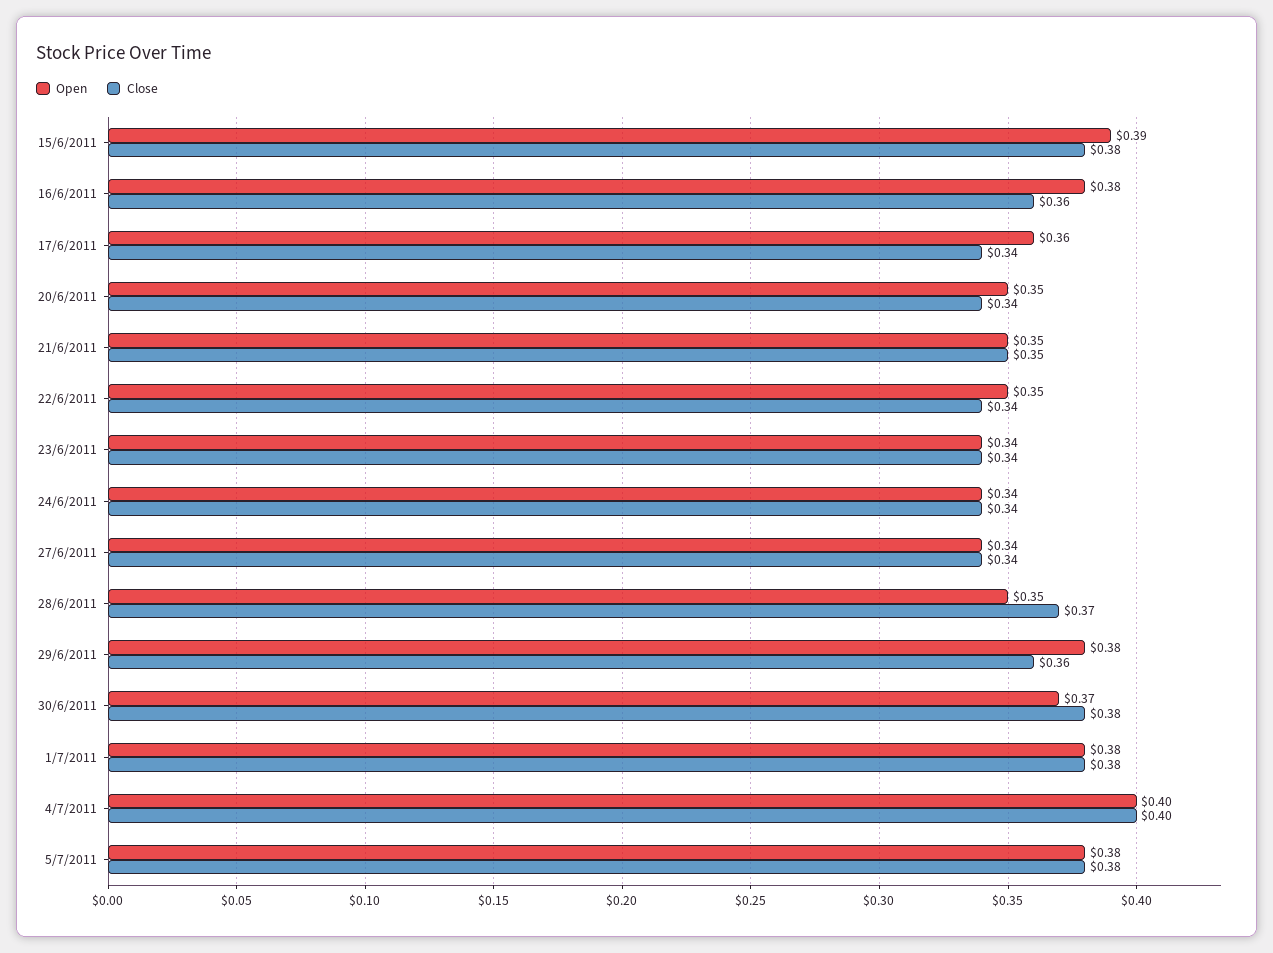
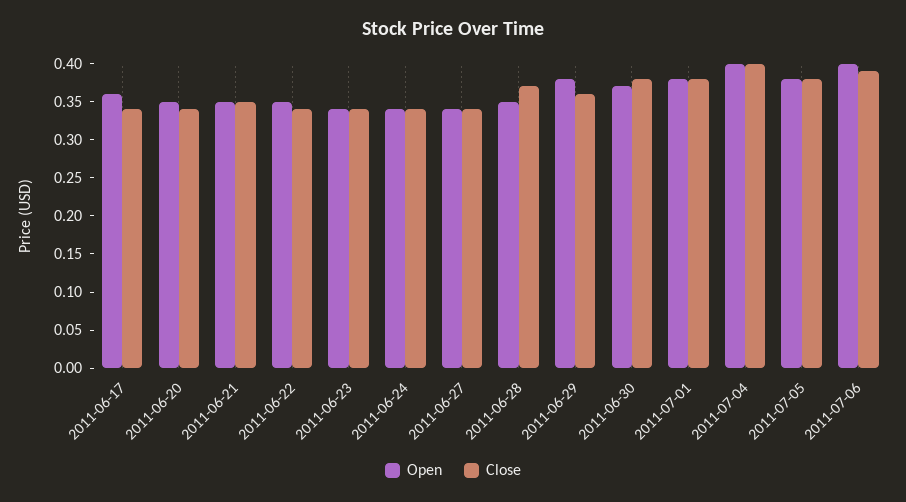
Open, 15/6/2011: 0.39 -> none
Close, 15/6/2011: 0.38 -> none
Open, 16/6/2011: 0.38 -> none
Close, 16/6/2011: 0.36 -> none
Open, 2011-07-06: none -> 0.4
Close, 2011-07-06: none -> 0.4

